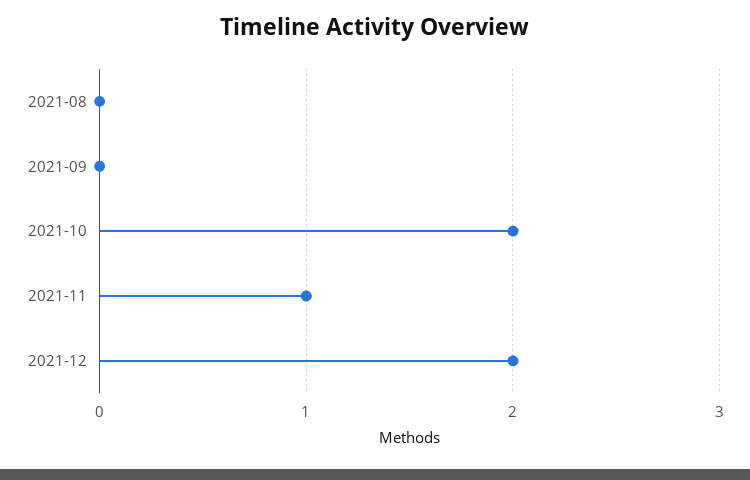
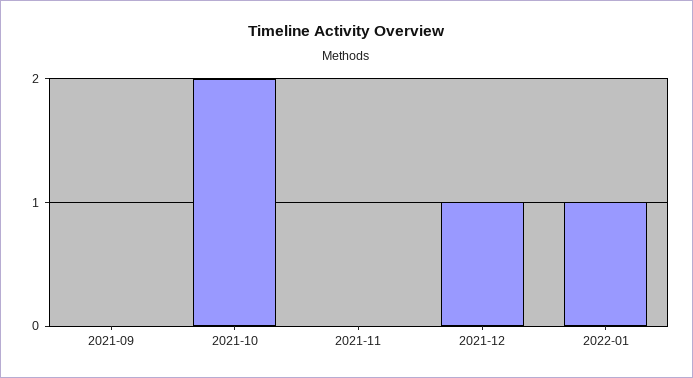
2021-08: 0 -> none
2021-11: 1 -> 0
2021-12: 2 -> 1
2022-01: none -> 1

